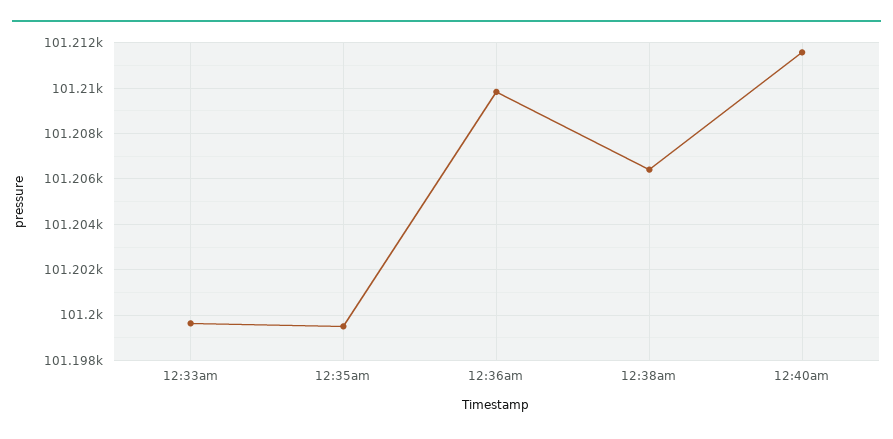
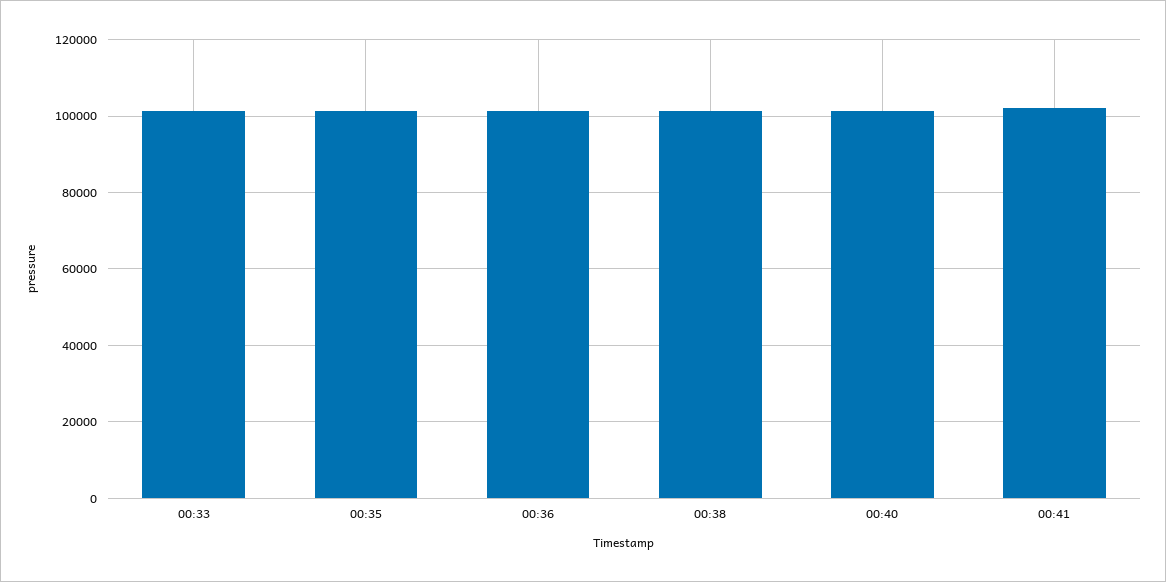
00:41: none -> 102000

